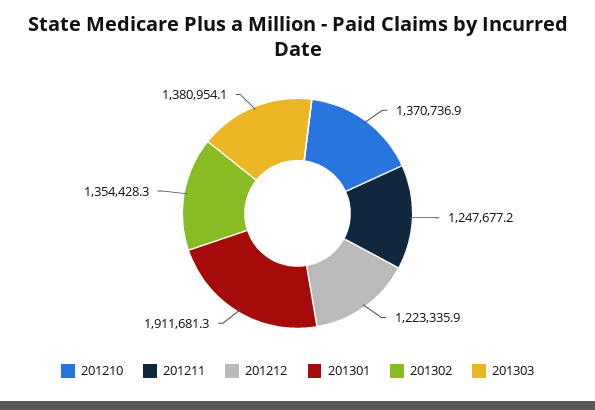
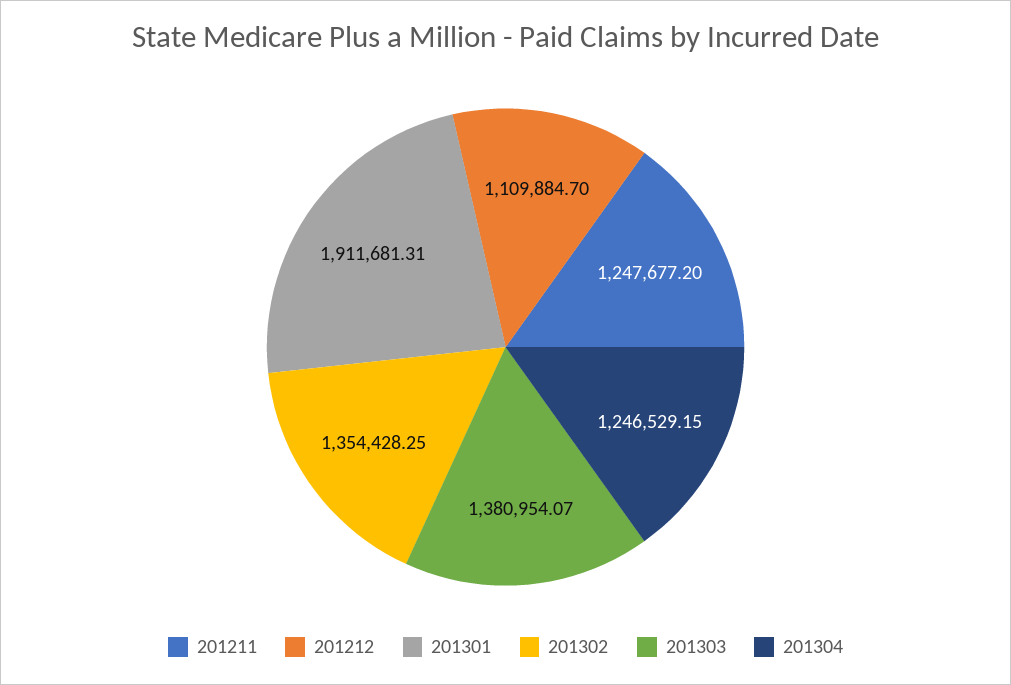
201210: 1370736.9 -> none
201212: 1223335.9 -> 1109884.7
201304: none -> 1246529.15

